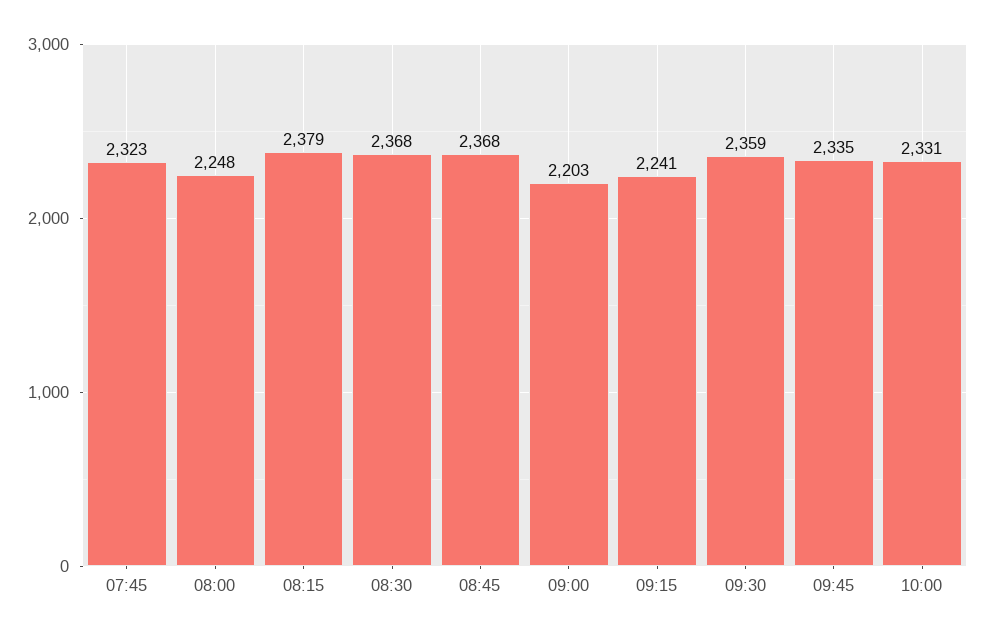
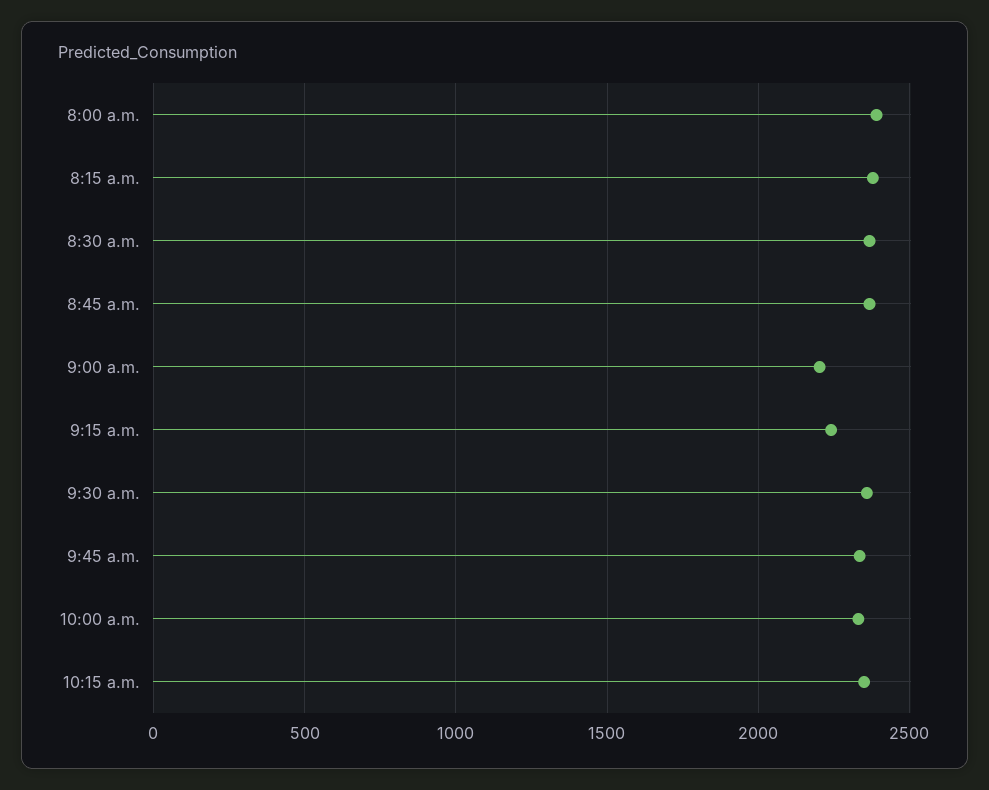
07:45: 2323 -> none
08:00: 2248 -> 2400
10:15 a.m.: none -> 2350

